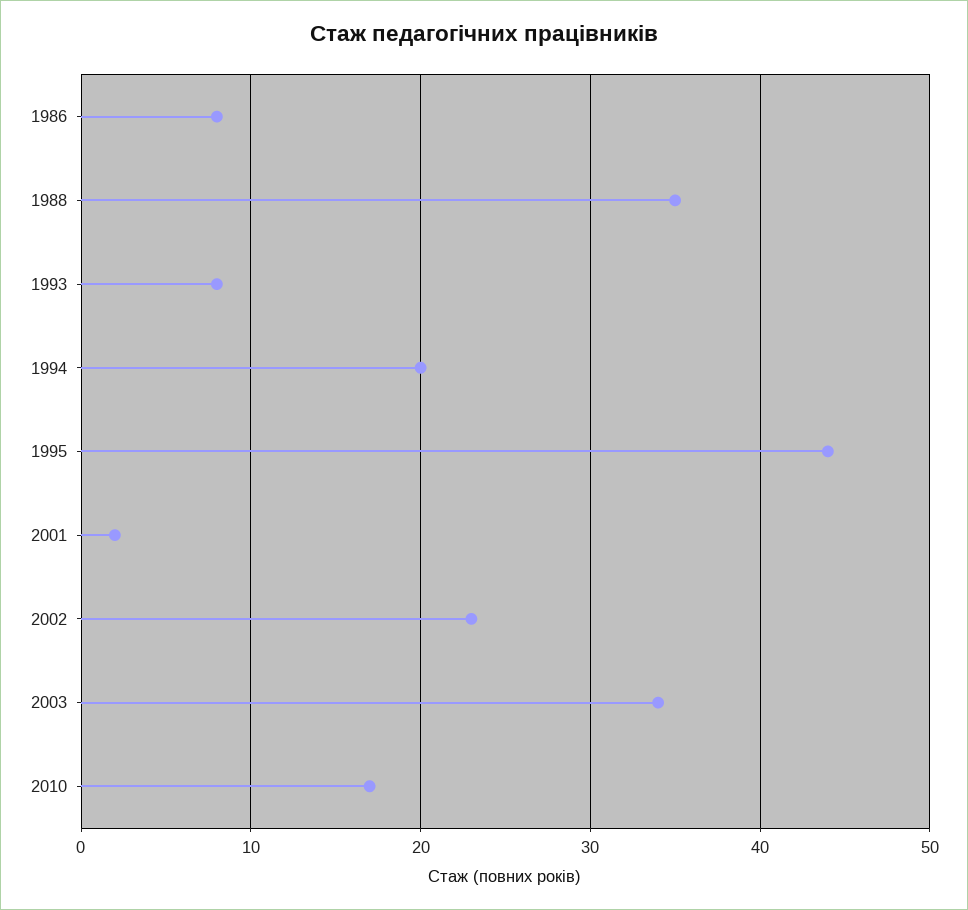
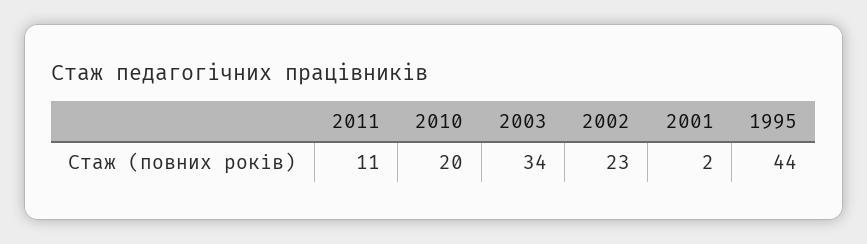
1986: 8 -> none
1988: 35 -> none
1993: 8 -> none
1994: 20 -> none
2010: 17 -> 20
2011: none -> 11

